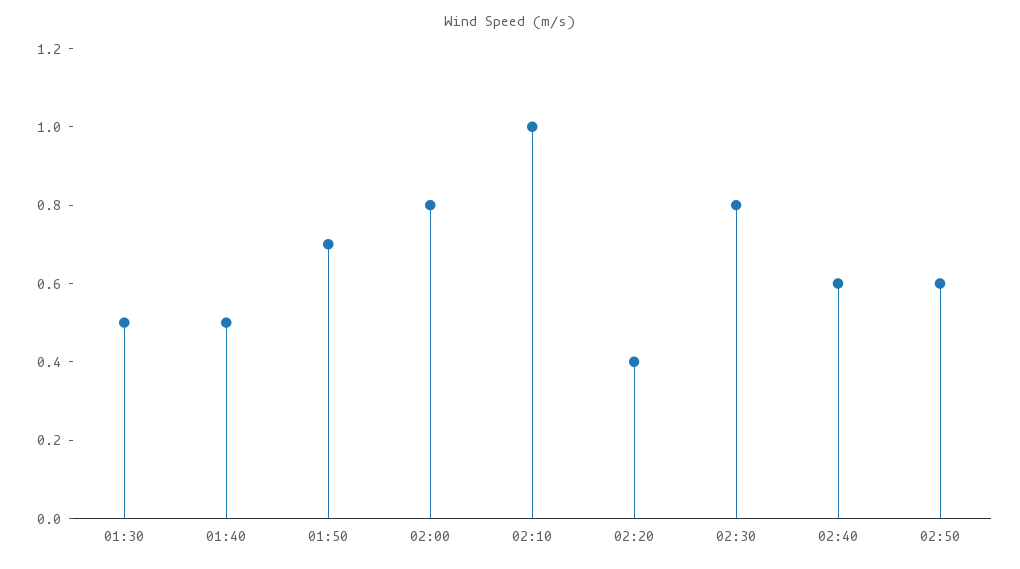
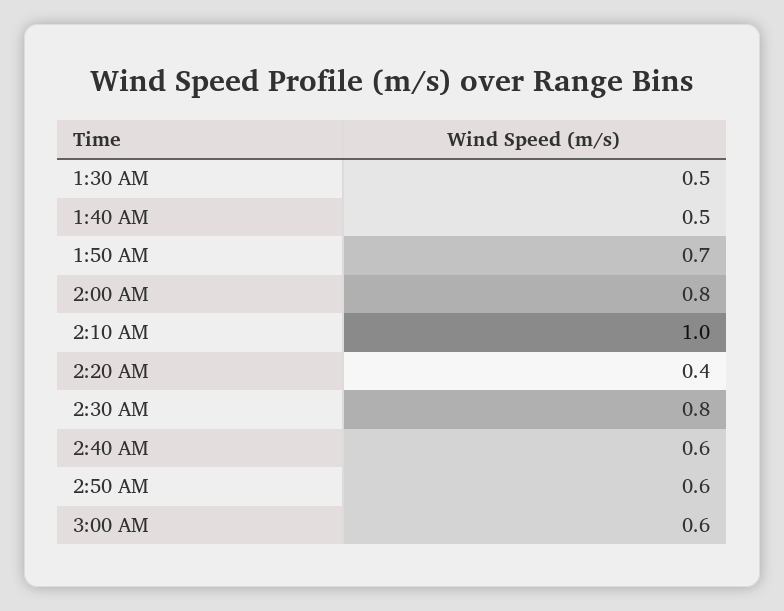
3:00 AM: none -> 0.6

